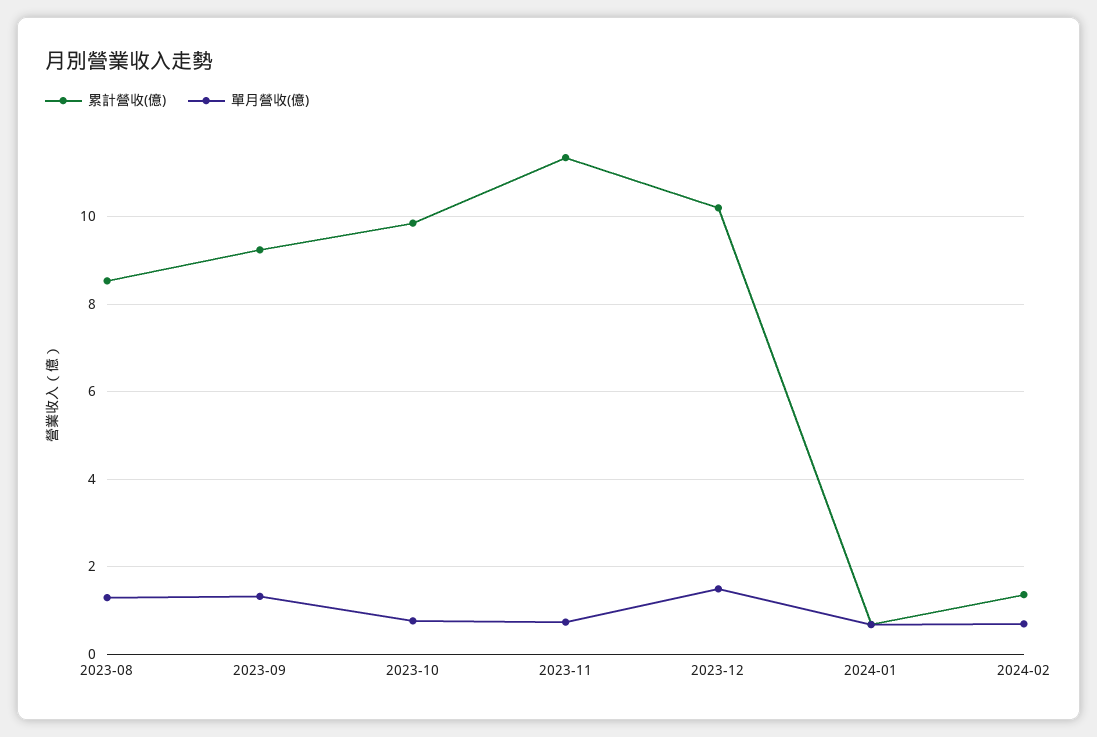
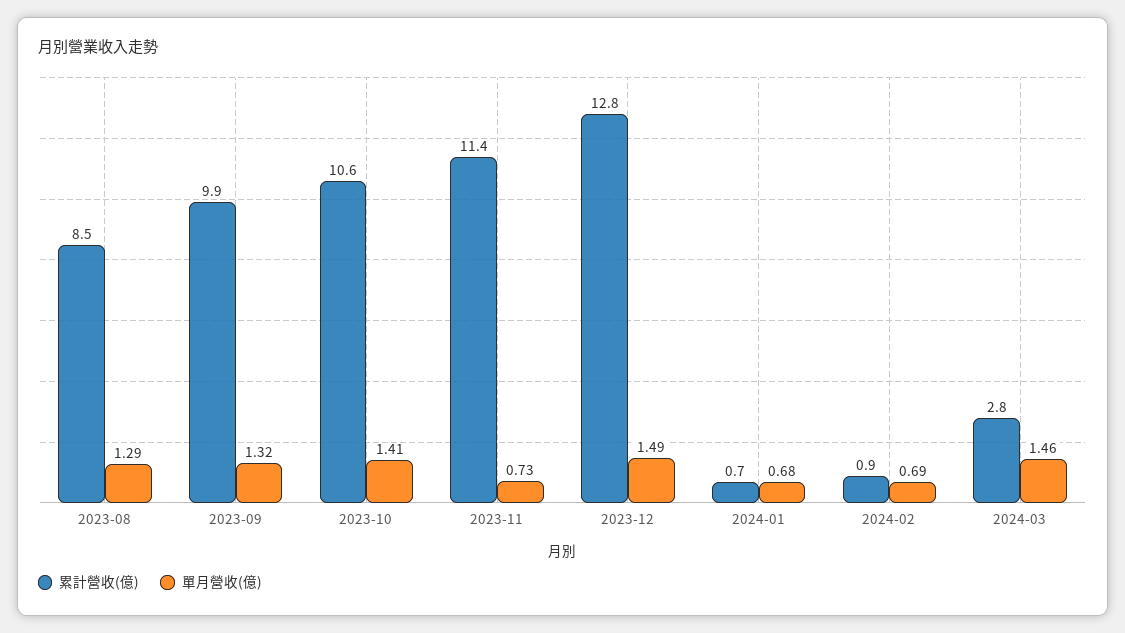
累計營收(億), 2023-09: 9.2 -> 9.9
累計營收(億), 2023-10: 9.8 -> 10.6
單月營收(億), 2023-10: 0.8 -> 1.41
累計營收(億), 2023-12: 10.2 -> 12.8
累計營收(億), 2024-02: 1.4 -> 0.9
累計營收(億), 2024-03: none -> 2.8
單月營收(億), 2024-03: none -> 1.46

